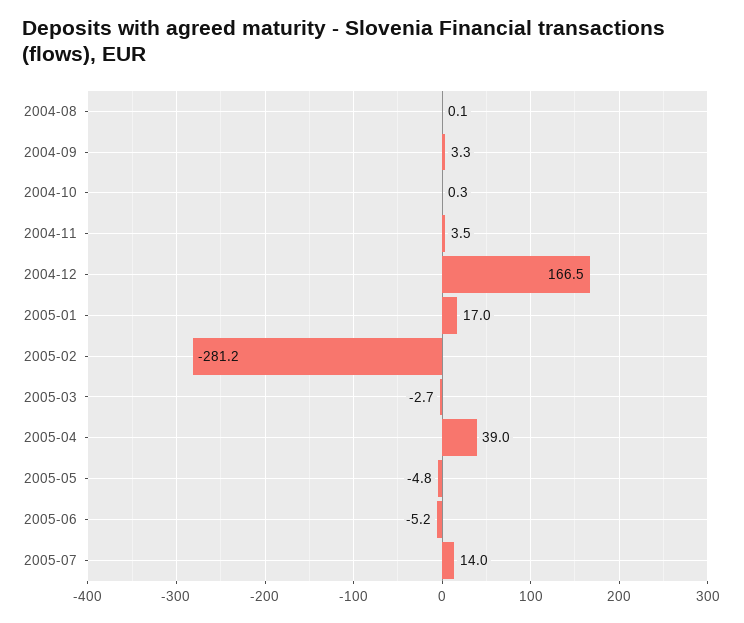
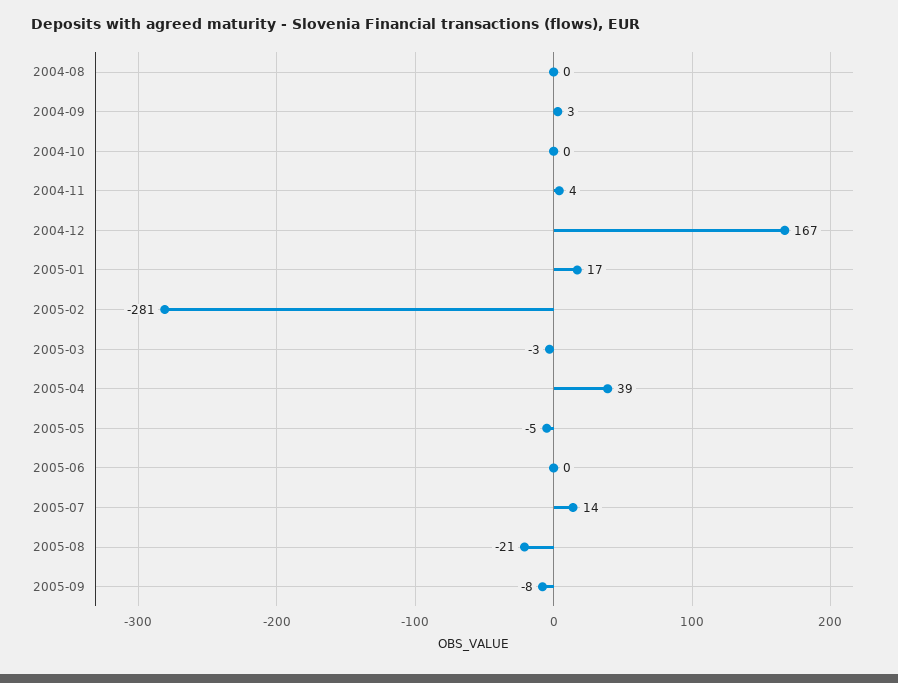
2005-06: -5.2 -> 0
2005-08: none -> -21
2005-09: none -> -8

